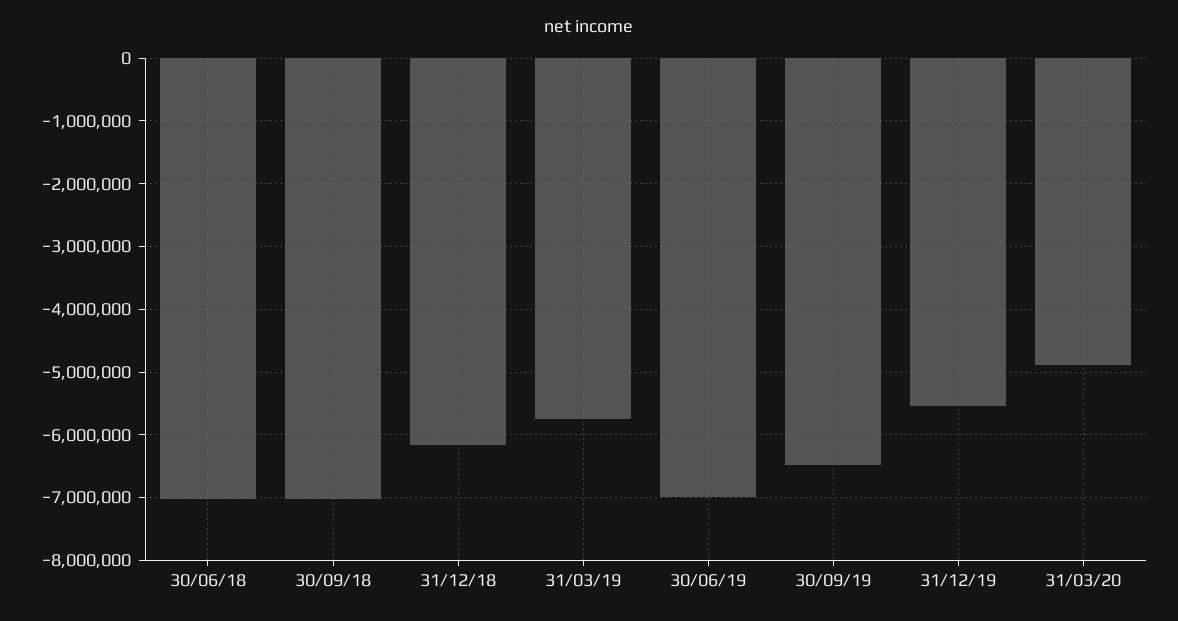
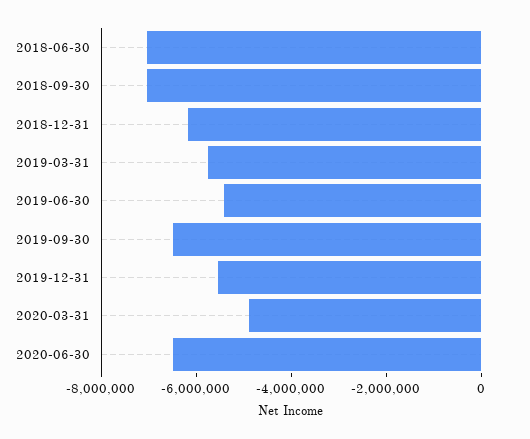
30/06/19: -7000000 -> -5500000
2020-06-30: none -> -6500000

